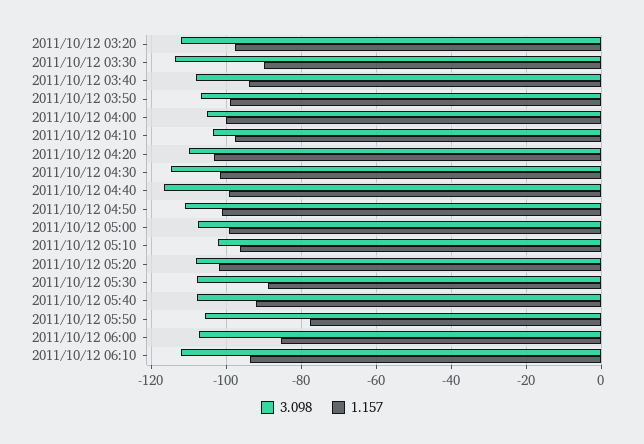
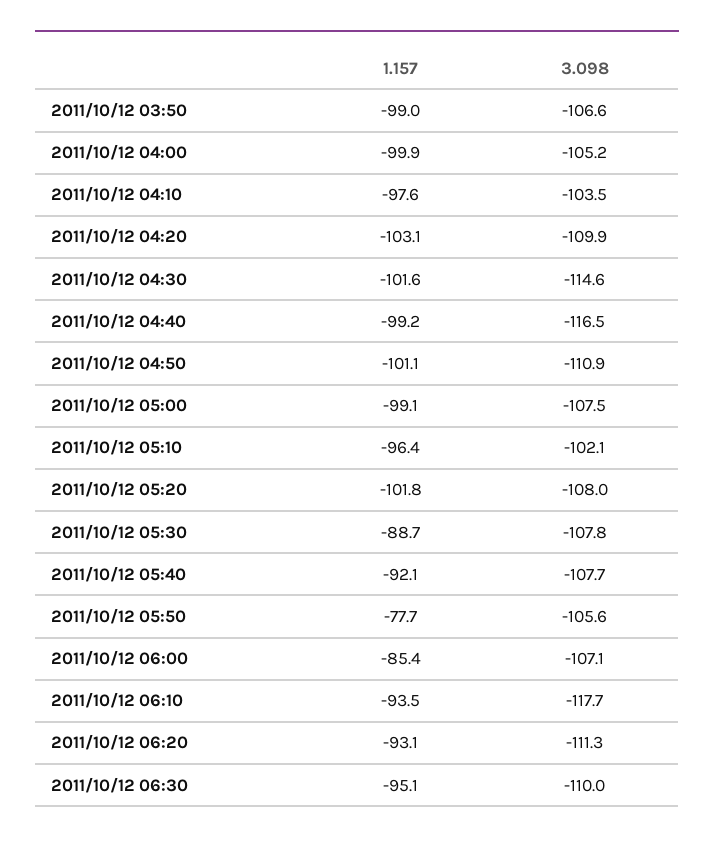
3.098, 2011/10/12 03:20: -112 -> none
1.157, 2011/10/12 03:20: -98 -> none
3.098, 2011/10/12 03:30: -114 -> none
1.157, 2011/10/12 03:30: -90 -> none
3.098, 2011/10/12 03:40: -108 -> none
1.157, 2011/10/12 03:40: -94 -> none
3.098, 2011/10/12 06:10: -112 -> -117.7
1.157, 2011/10/12 06:20: none -> -93.1
3.098, 2011/10/12 06:20: none -> -111.3
1.157, 2011/10/12 06:30: none -> -95.1
3.098, 2011/10/12 06:30: none -> -110

